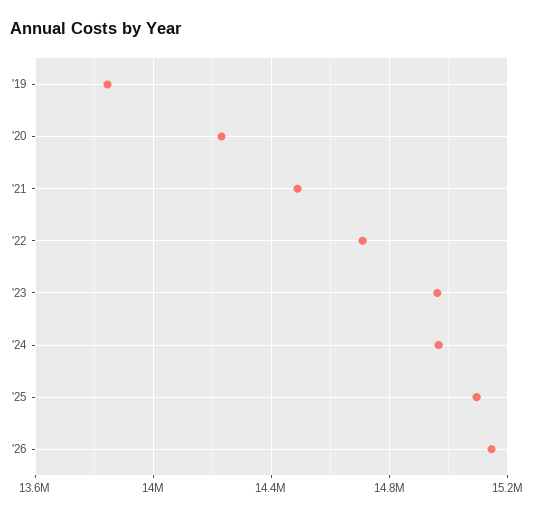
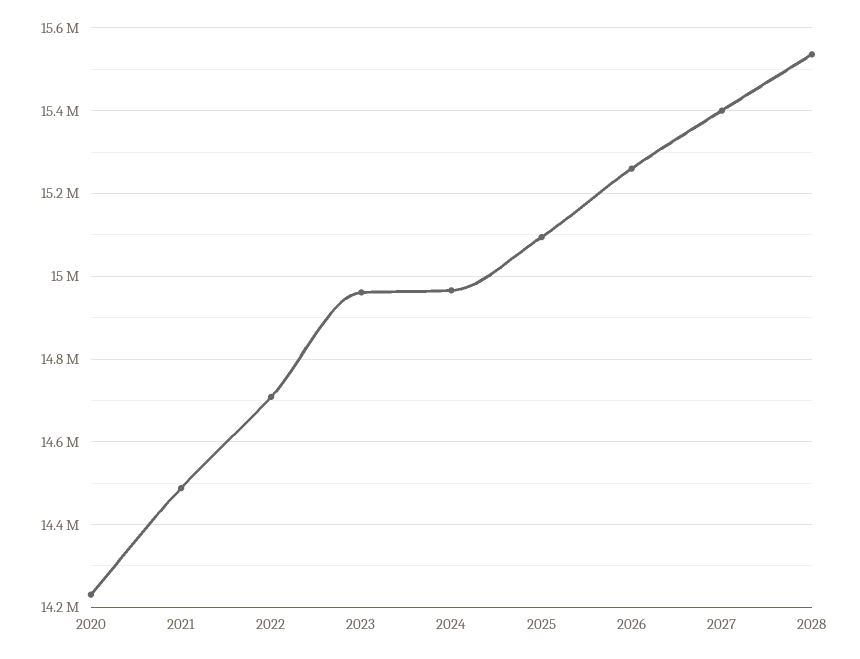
'19: 13850000 -> none
'26: 15150000 -> 15260000
2027: none -> 15400000
2028: none -> 15540000

